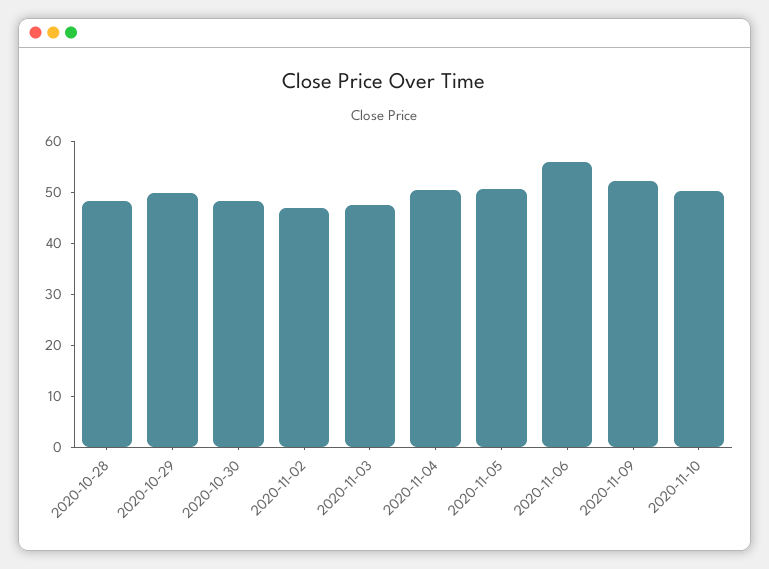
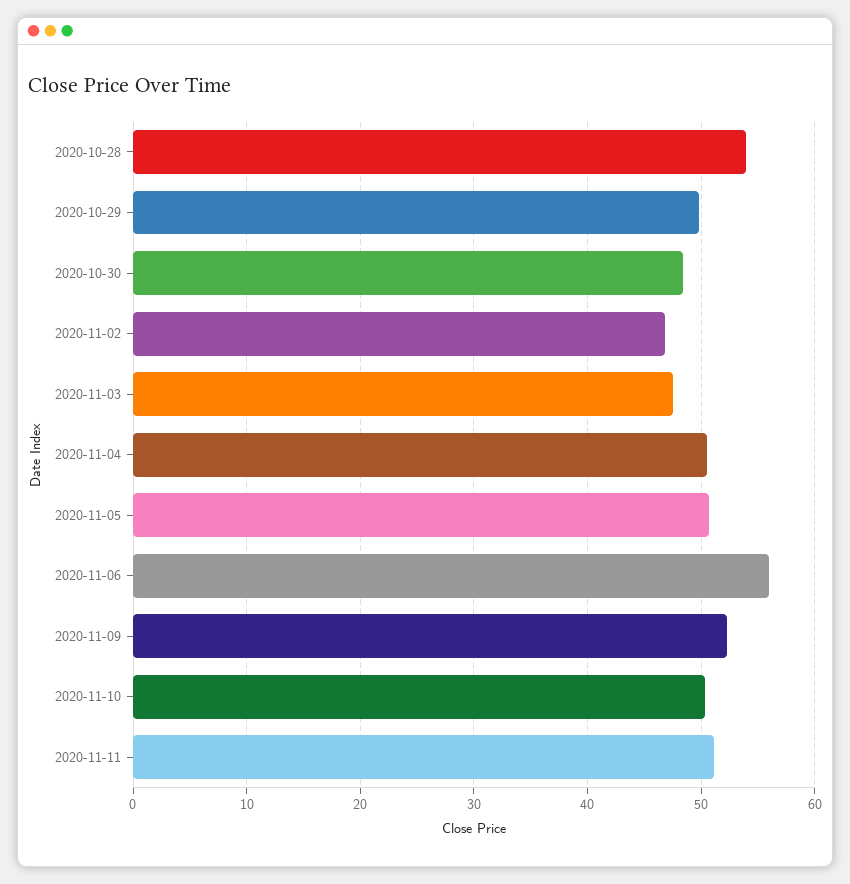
2020-10-28: 48 -> 54
2020-11-11: none -> 51

